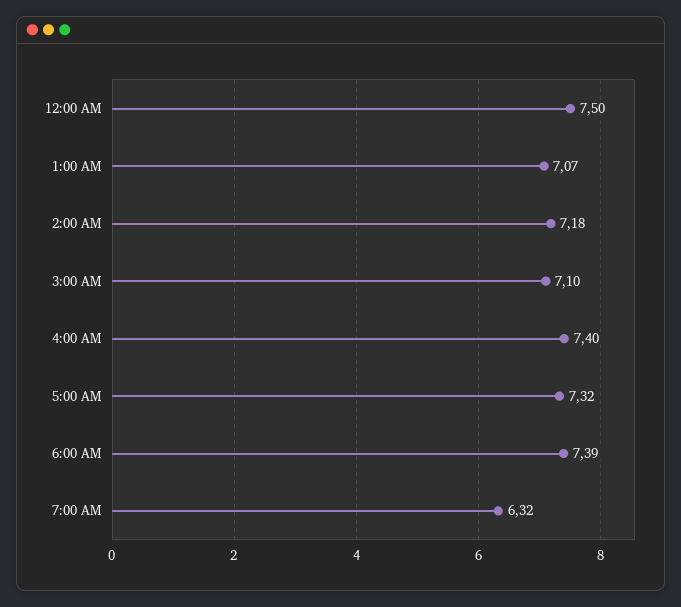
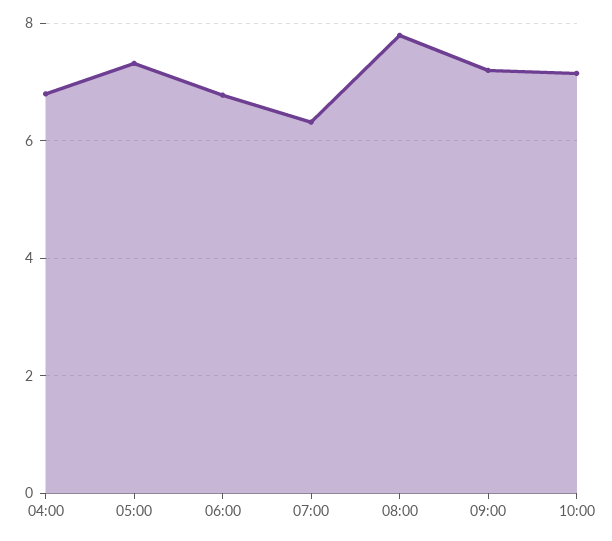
12:00 AM: 7.5 -> none
1:00 AM: 7.07 -> none
2:00 AM: 7.18 -> none
3:00 AM: 7.1 -> none
4:00 AM: 7.4 -> 6.8
6:00 AM: 7.39 -> 6.8
08:00: none -> 7.8
09:00: none -> 7.2
10:00: none -> 7.2

